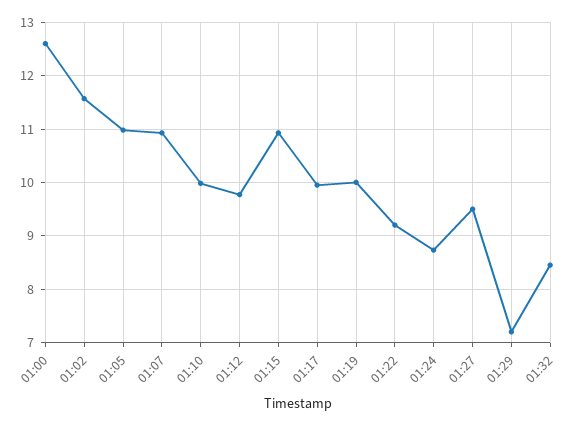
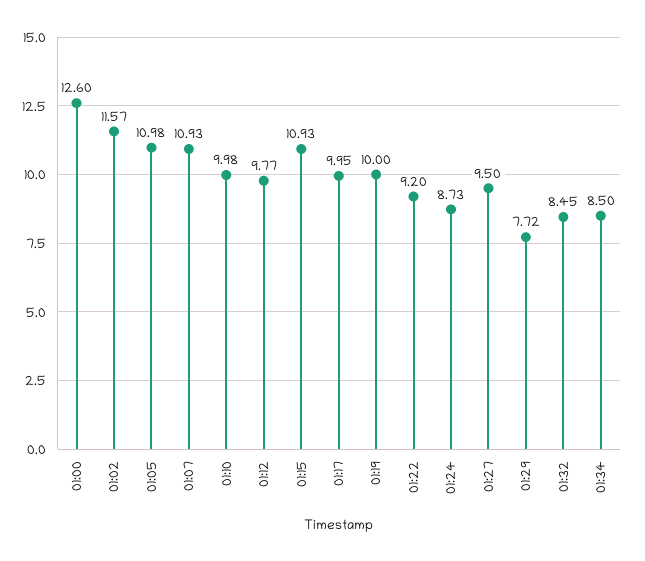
01:29: 7.2 -> 7.72
01:34: none -> 8.5

